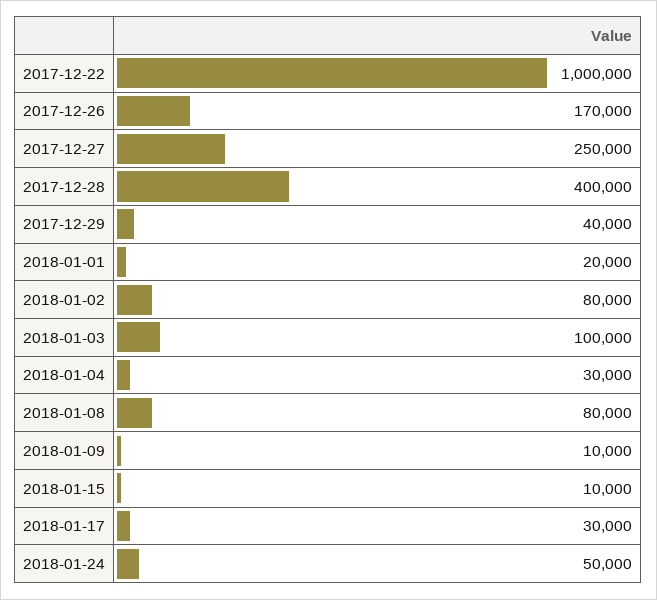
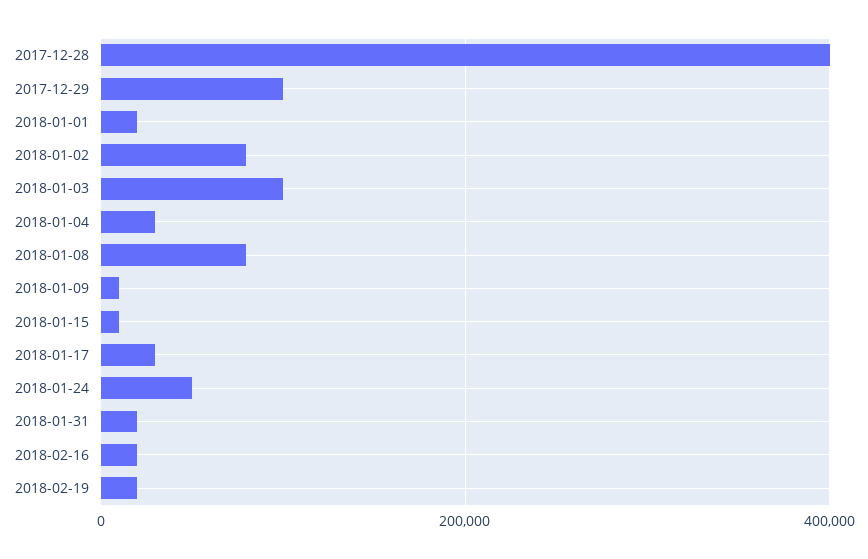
2017-12-22: 1000000 -> none
2017-12-26: 170000 -> none
2017-12-27: 250000 -> none
2017-12-29: 40000 -> 100000
2018-01-31: none -> 20000
2018-02-16: none -> 20000
2018-02-19: none -> 20000

